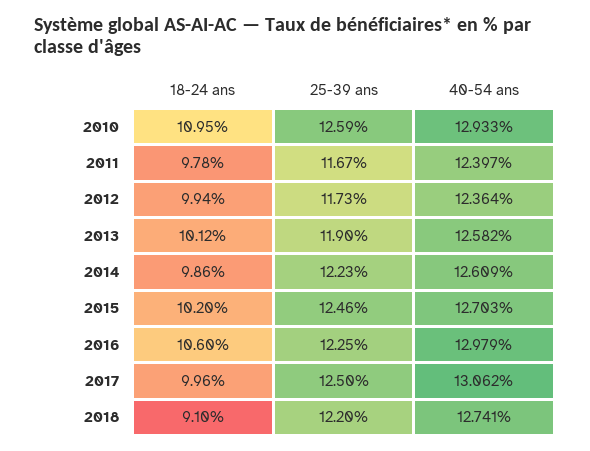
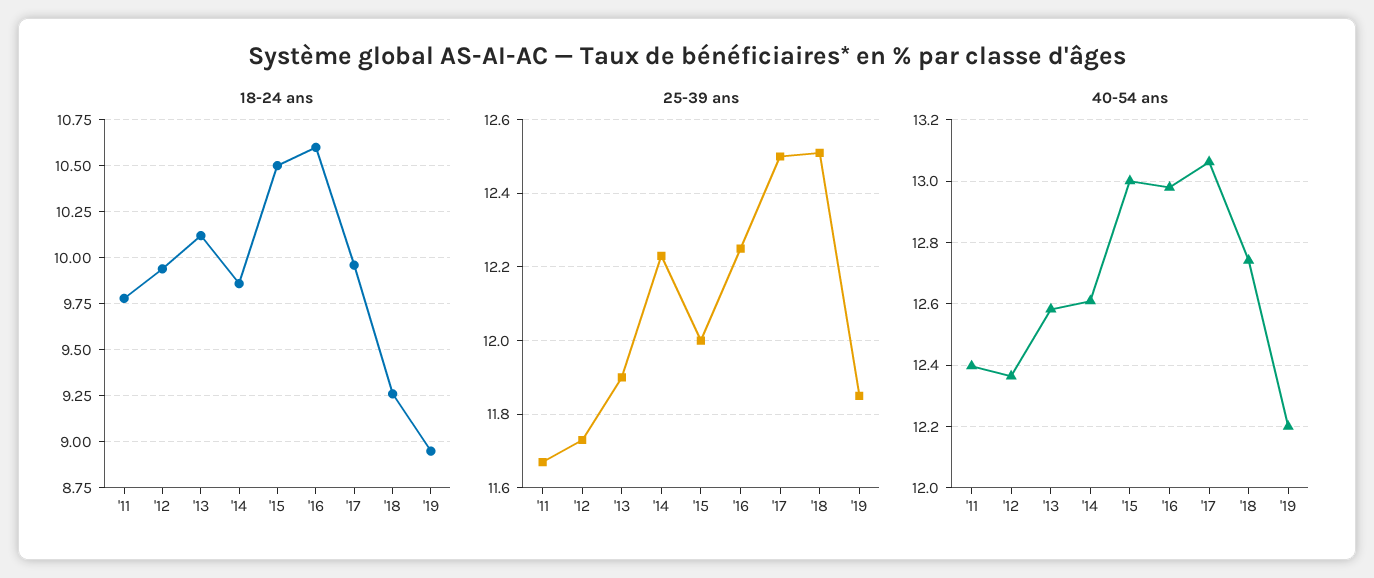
18-24 ans, 2010: 10.95 -> none
25-39 ans, 2010: 12.59 -> none
40-54 ans, 2010: 12.933 -> none
18-24 ans, 2015: 10.2 -> 10.5
25-39 ans, 2015: 12.46 -> 12
40-54 ans, 2015: 12.703 -> 13
18-24 ans, 2018: 9.1 -> 9.25
25-39 ans, 2018: 12.2 -> 12.5
18-24 ans, '19: none -> 8.95
25-39 ans, '19: none -> 11.85
40-54 ans, '19: none -> 12.2

